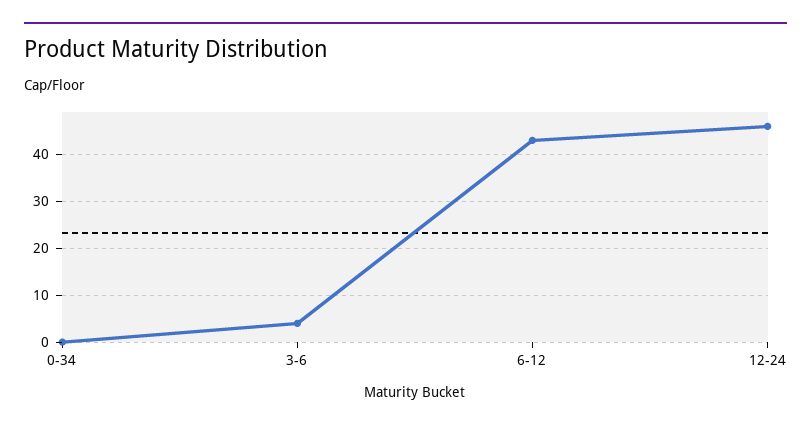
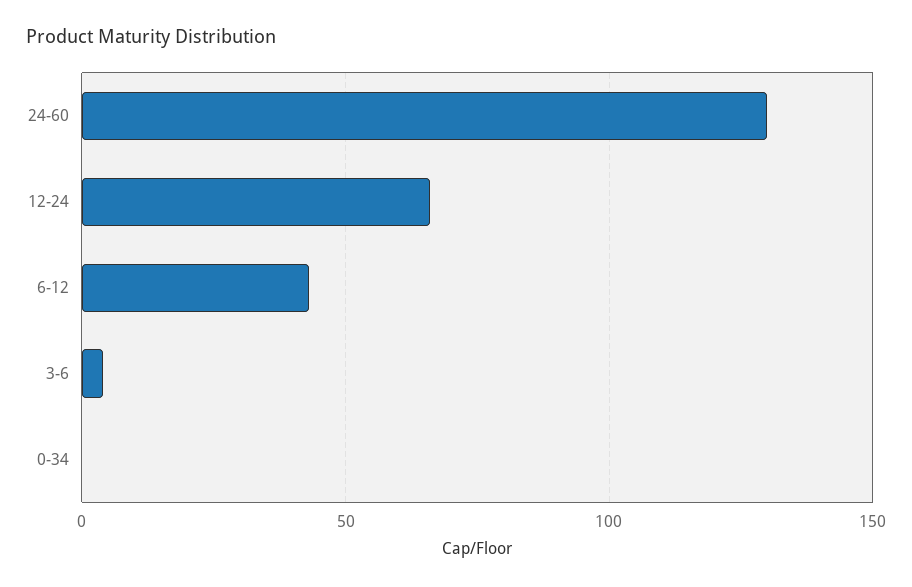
12-24: 45 -> 65
24-60: none -> 130

